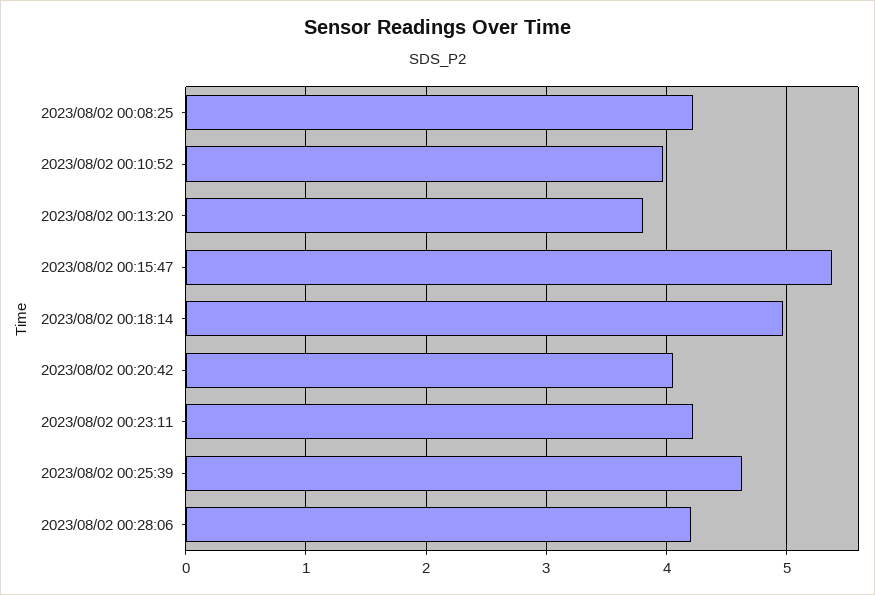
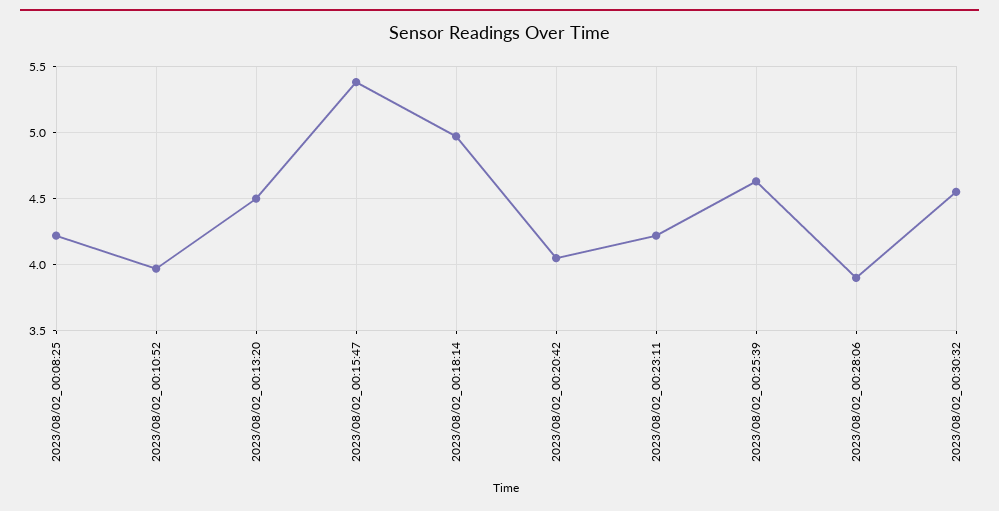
2023/08/02 00:13:20: 3.8 -> 4.5
2023/08/02 00:28:06: 4.2 -> 3.9
2023/08/02_00:30:32: none -> 4.55

